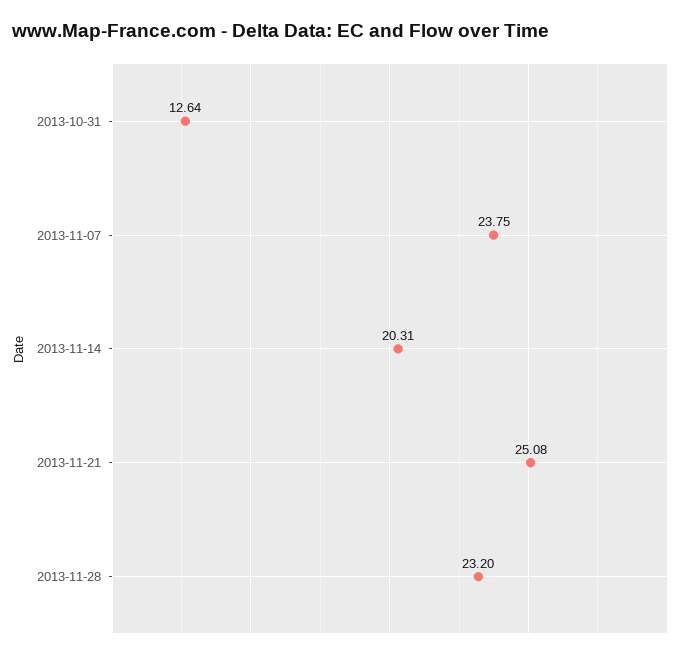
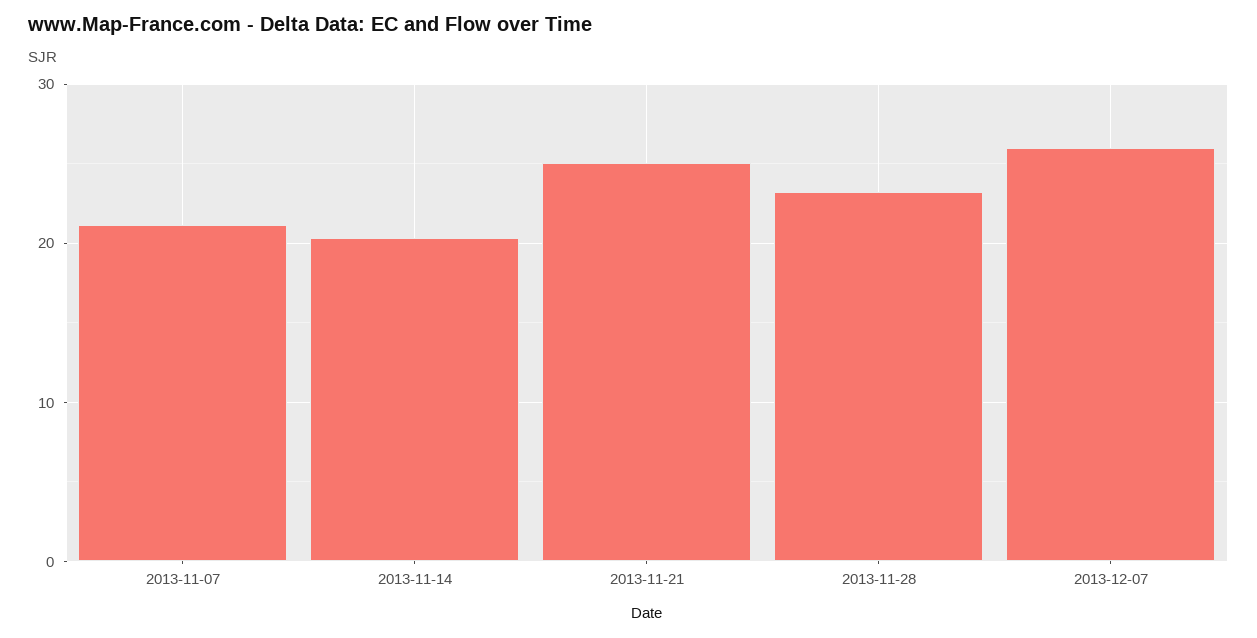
2013-10-31: 12.64 -> none
2013-11-07: 23.75 -> 21
2013-12-07: none -> 26

